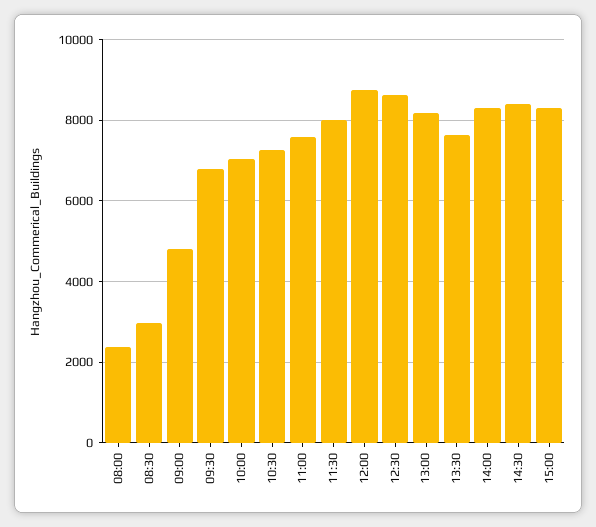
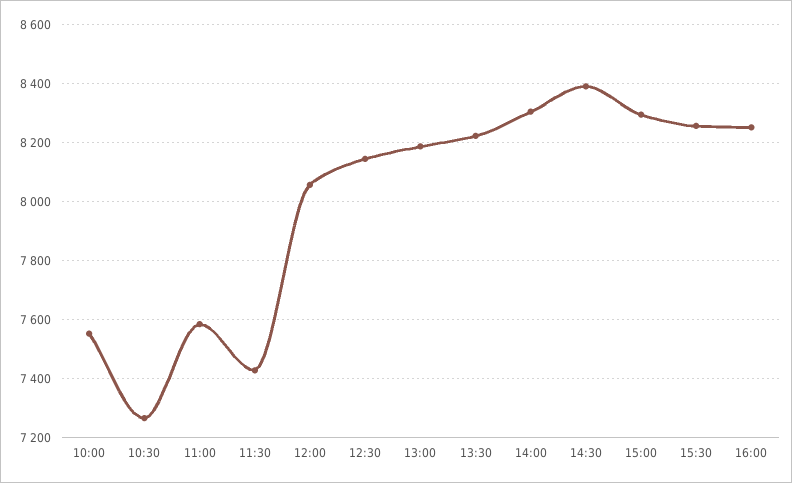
08:00: 2400 -> none
08:30: 3000 -> none
09:00: 4800 -> none
09:30: 6800 -> none
10:00: 7000 -> 7550
11:30: 8000 -> 7425
12:00: 8800 -> 8050
12:30: 8600 -> 8150
13:30: 7600 -> 8225
15:30: none -> 8250
16:00: none -> 8250

